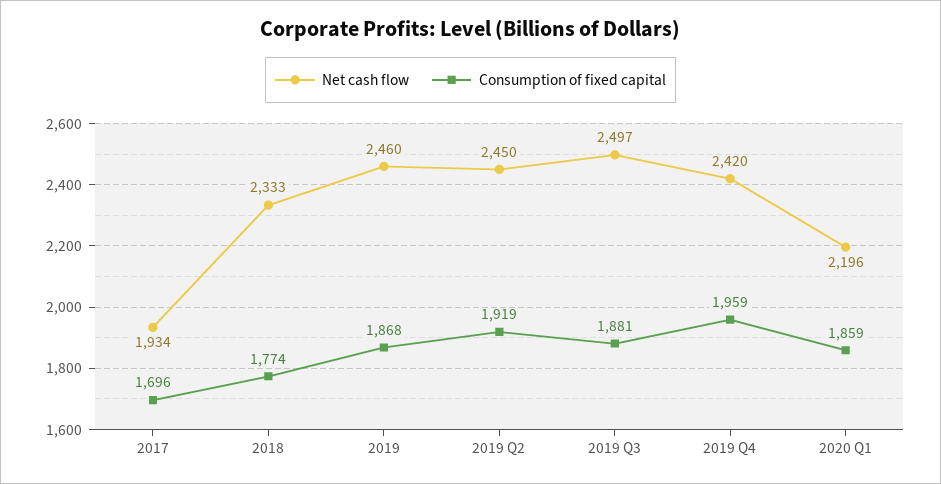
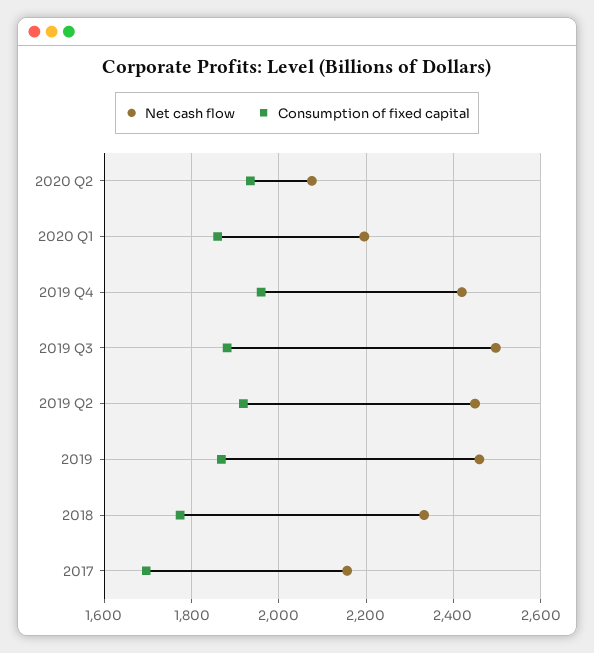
Net cash flow, 2017: 1934 -> 2160
Net cash flow, 2020 Q2: none -> 2080
Consumption of fixed capital, 2020 Q2: none -> 1940

